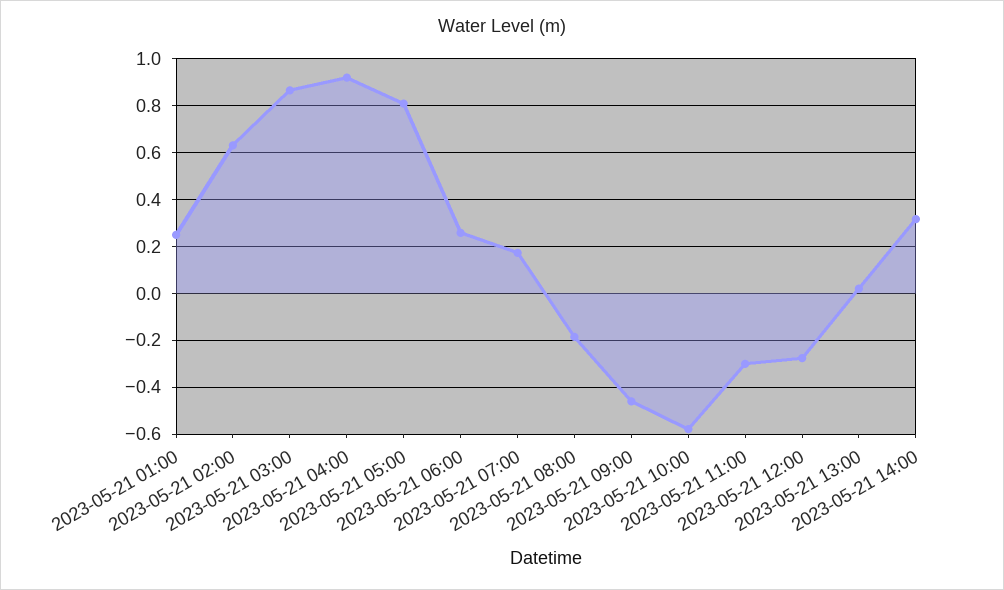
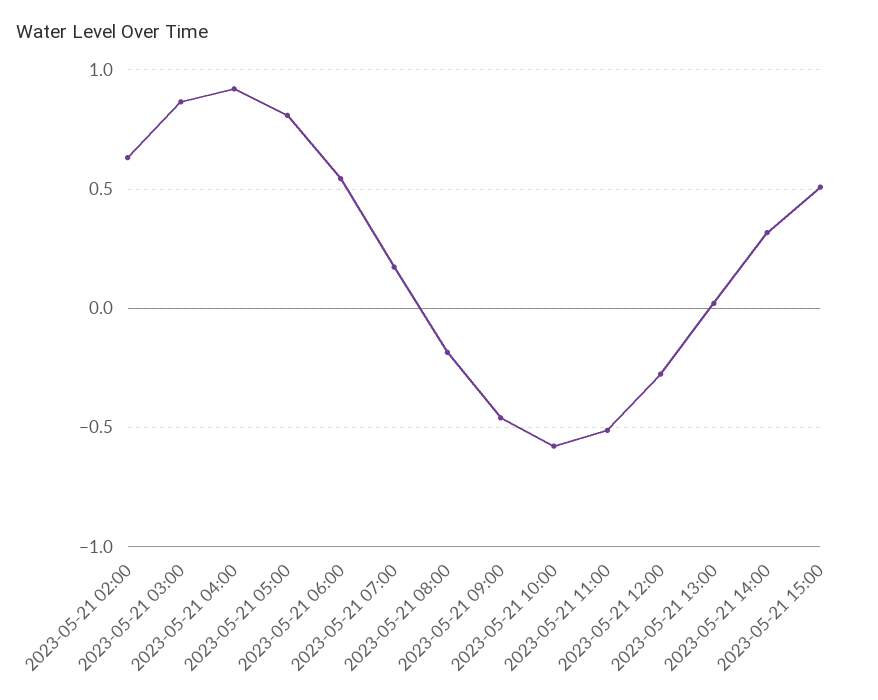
2023-05-21 01:00: 0.25 -> none
2023-05-21 06:00: 0.25 -> 0.55
2023-05-21 11:00: -0.3 -> -0.5
2023-05-21 15:00: none -> 0.5

